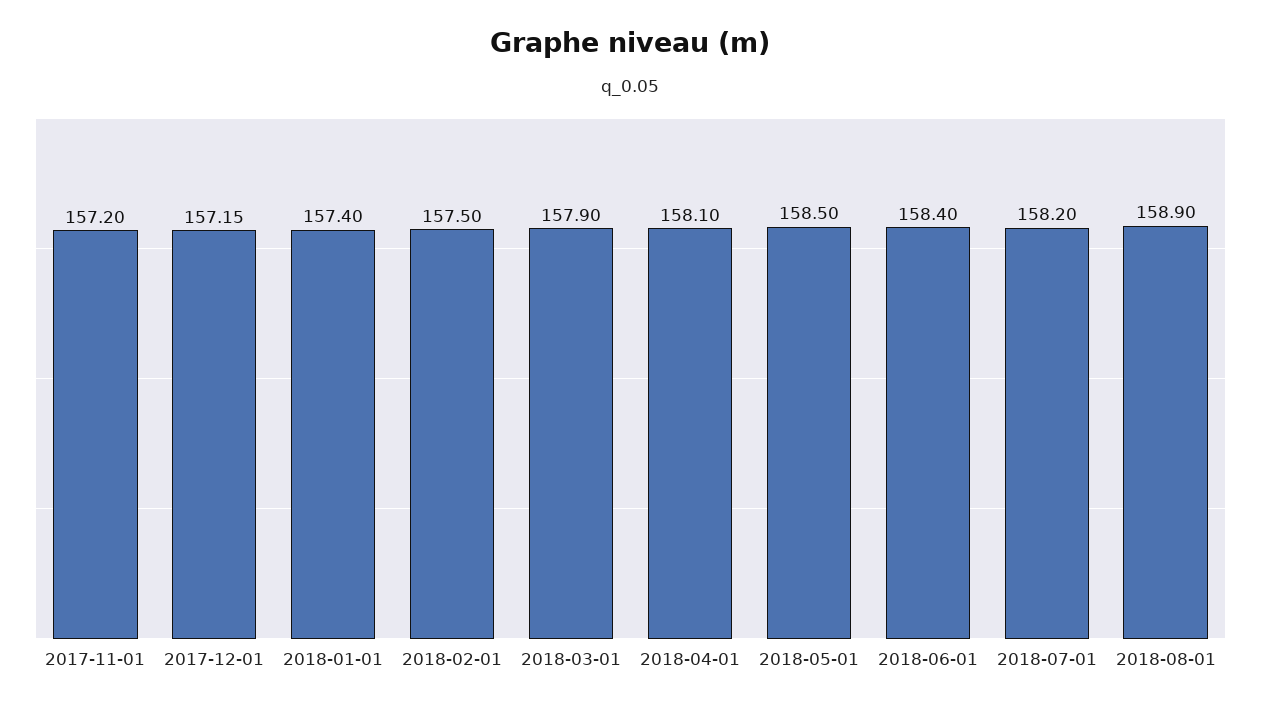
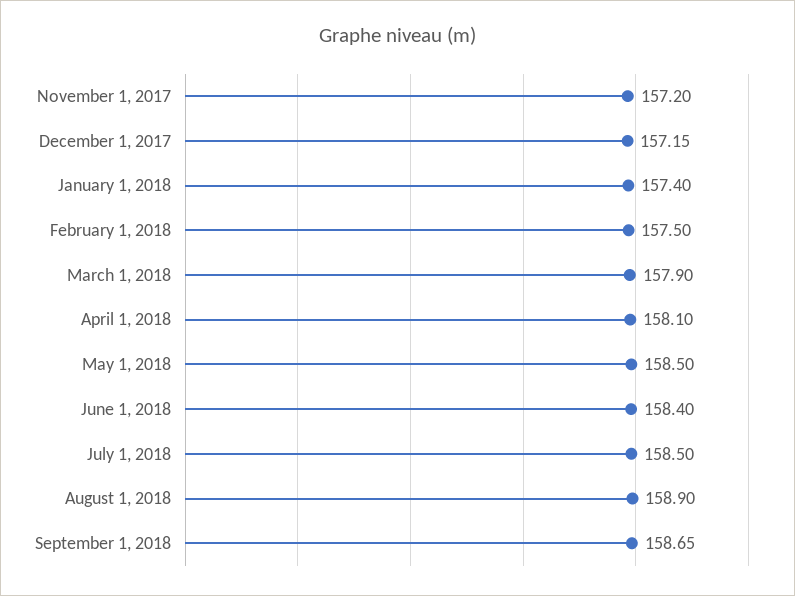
2018-07-01: 158.2 -> 158.5
September 1, 2018: none -> 158.65

